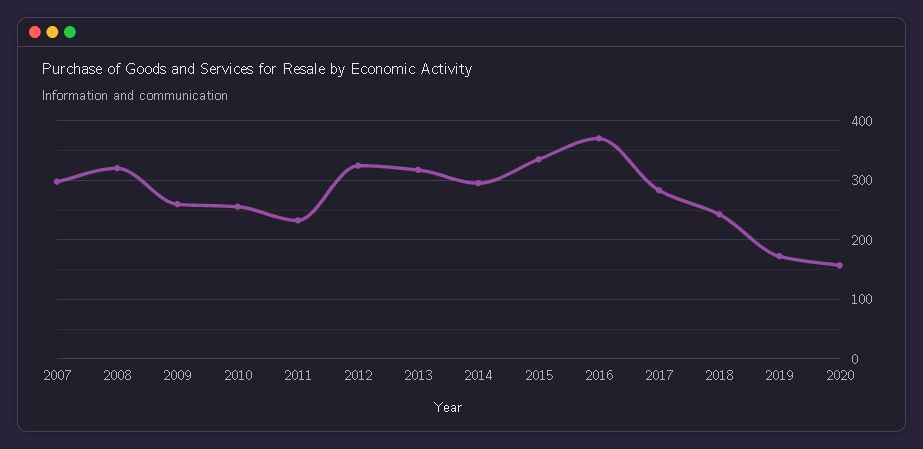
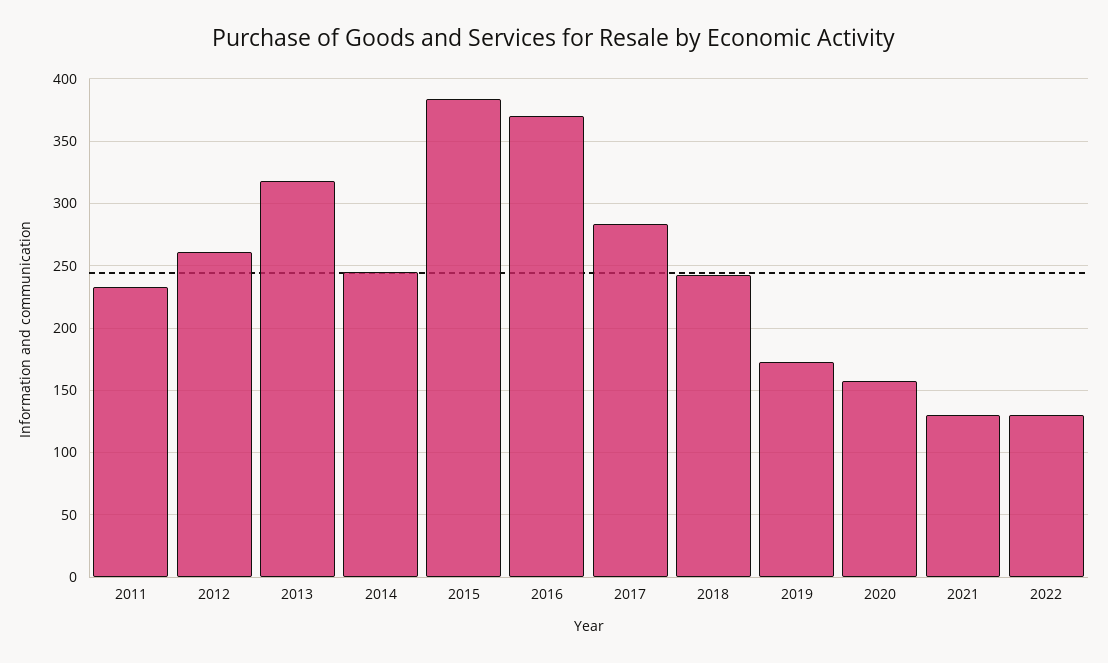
2007: 300 -> none
2008: 320 -> none
2009: 260 -> none
2010: 260 -> none
2012: 320 -> 260
2014: 300 -> 245
2015: 340 -> 385
2021: none -> 130
2022: none -> 130

